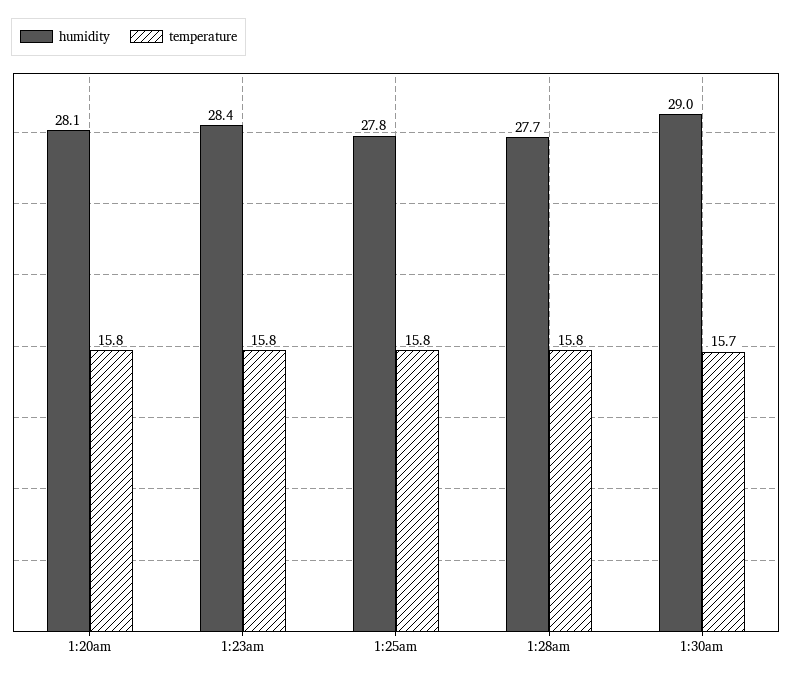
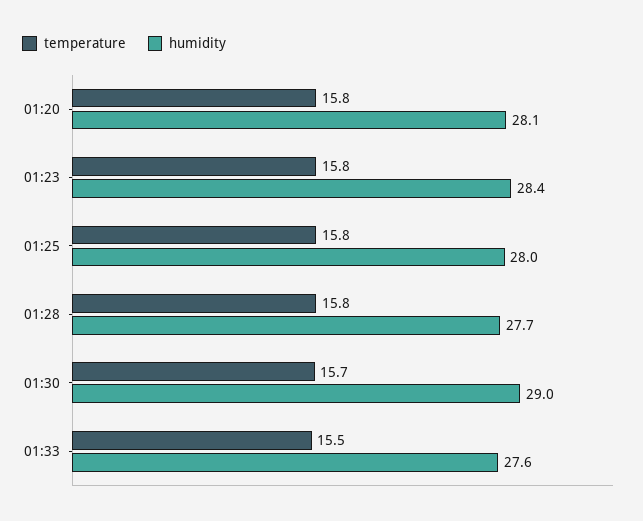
humidity, 1:25am: 27.8 -> 28
temperature, 01:33: none -> 15.5
humidity, 01:33: none -> 27.6

